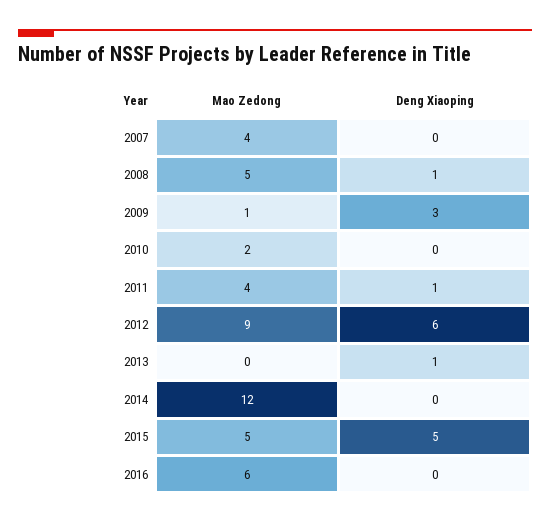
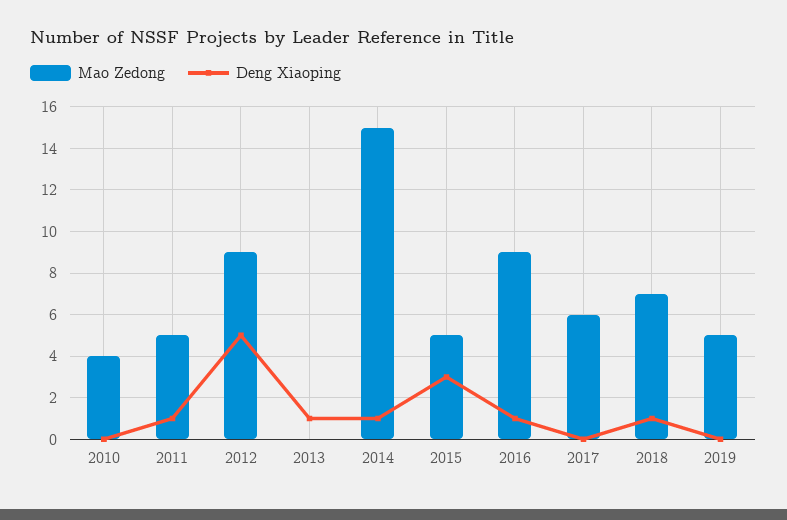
Mao Zedong, 2007: 4 -> none
Deng Xiaoping, 2007: 0 -> none
Mao Zedong, 2008: 5 -> none
Deng Xiaoping, 2008: 1 -> none
Mao Zedong, 2009: 1 -> none
Deng Xiaoping, 2009: 3 -> none
Mao Zedong, 2010: 2 -> 4
Mao Zedong, 2011: 4 -> 5
Deng Xiaoping, 2012: 6 -> 5
Mao Zedong, 2014: 12 -> 15
Deng Xiaoping, 2014: 0 -> 1
Deng Xiaoping, 2015: 5 -> 3
Mao Zedong, 2016: 6 -> 9
Deng Xiaoping, 2016: 0 -> 1
Mao Zedong, 2017: none -> 6
Deng Xiaoping, 2017: none -> 0
Mao Zedong, 2018: none -> 7
Deng Xiaoping, 2018: none -> 1
Mao Zedong, 2019: none -> 5
Deng Xiaoping, 2019: none -> 0

